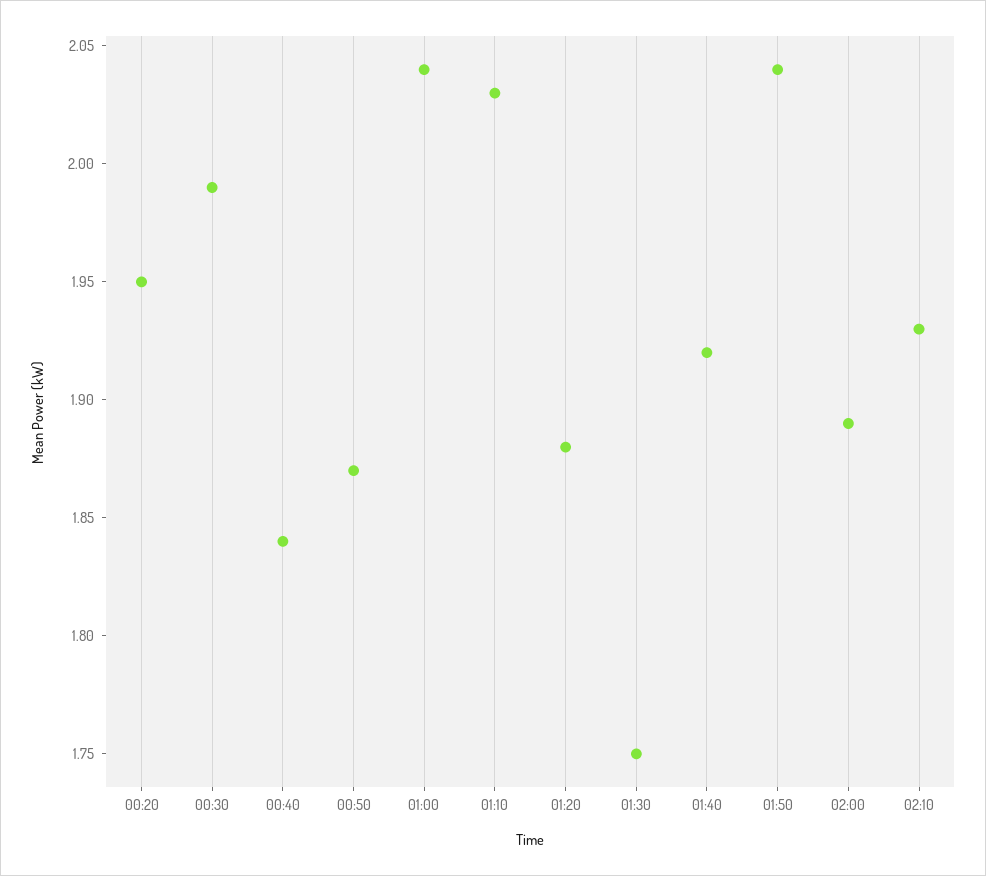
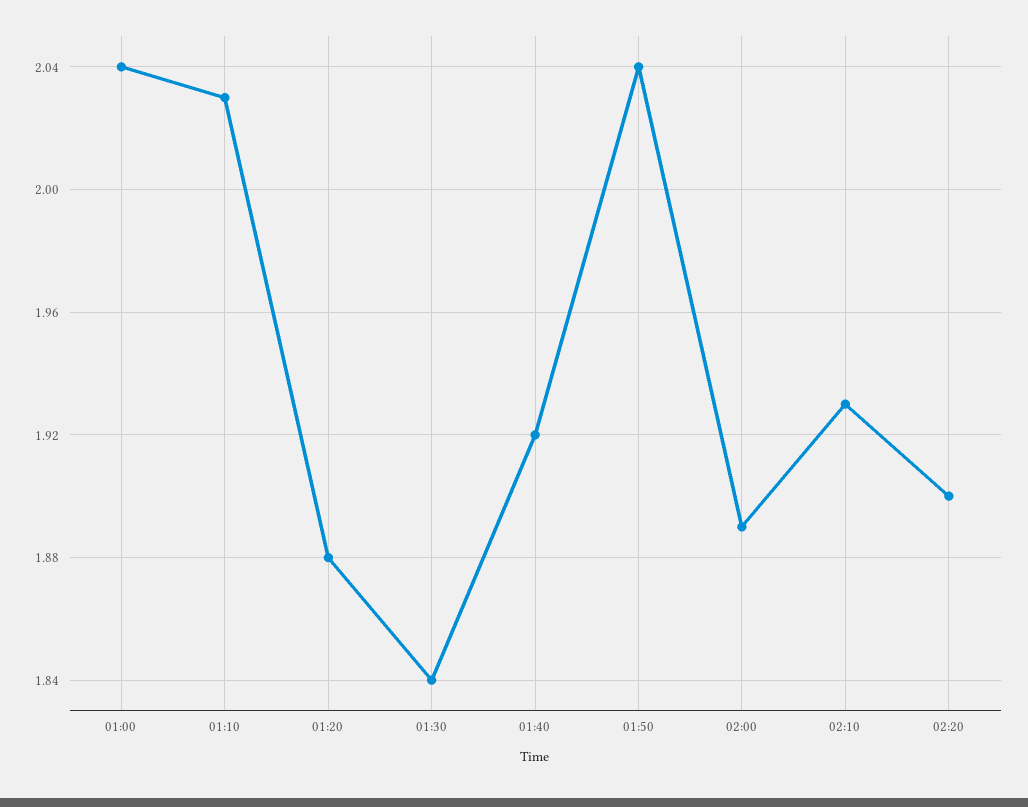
00:20: 1.95 -> none
00:30: 1.99 -> none
00:40: 1.84 -> none
00:50: 1.87 -> none
01:30: 1.75 -> 1.84
02:20: none -> 1.9

